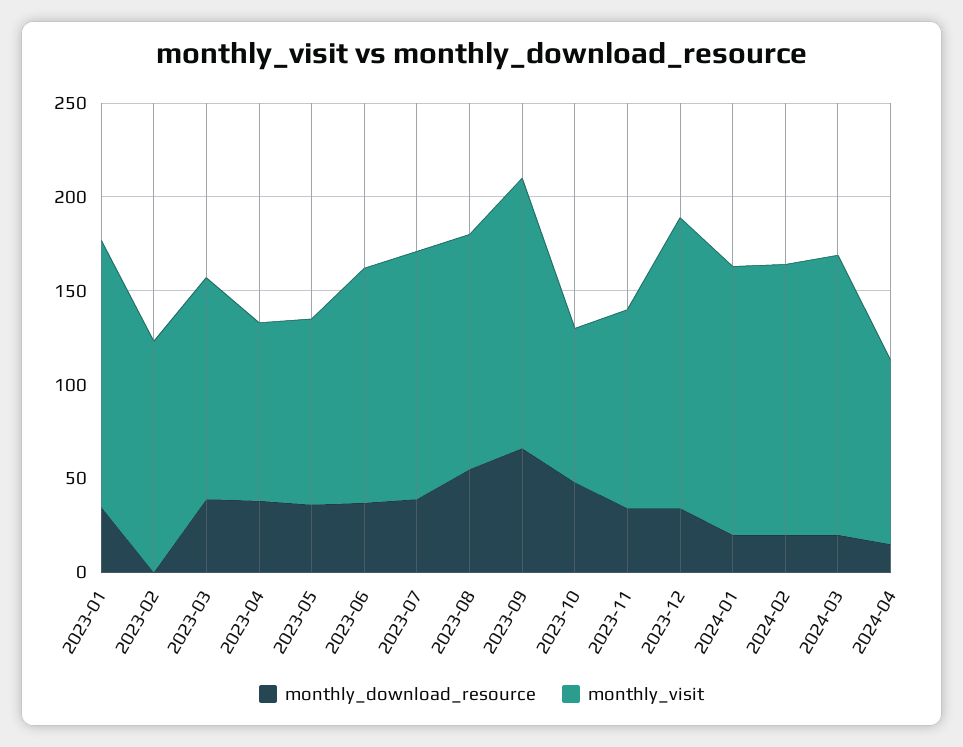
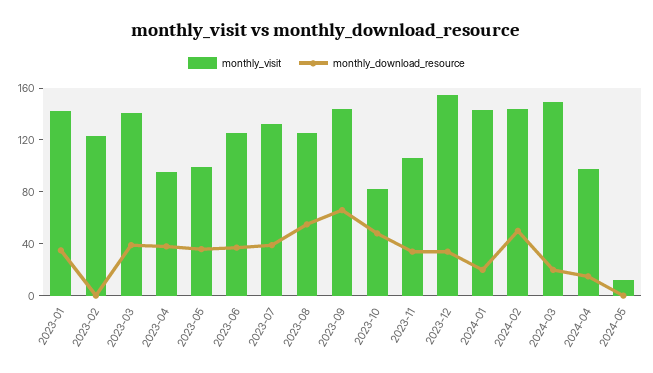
monthly_visit, 2023-03: 120 -> 140
monthly_download_resource, 2024-02: 20 -> 50
monthly_visit, 2024-05: none -> 10
monthly_download_resource, 2024-05: none -> 0

